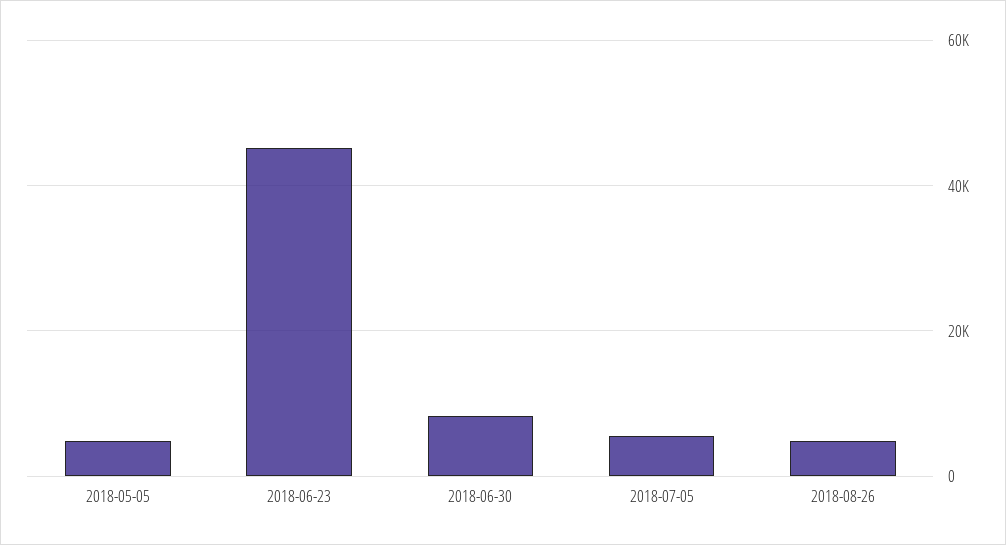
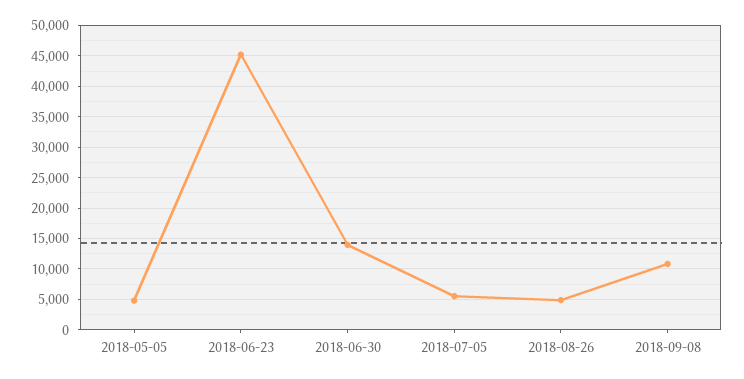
2018-06-30: 8000 -> 14000
2018-09-08: none -> 11000

